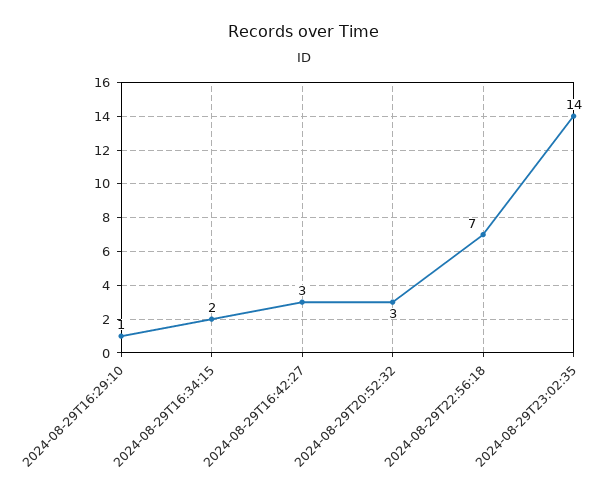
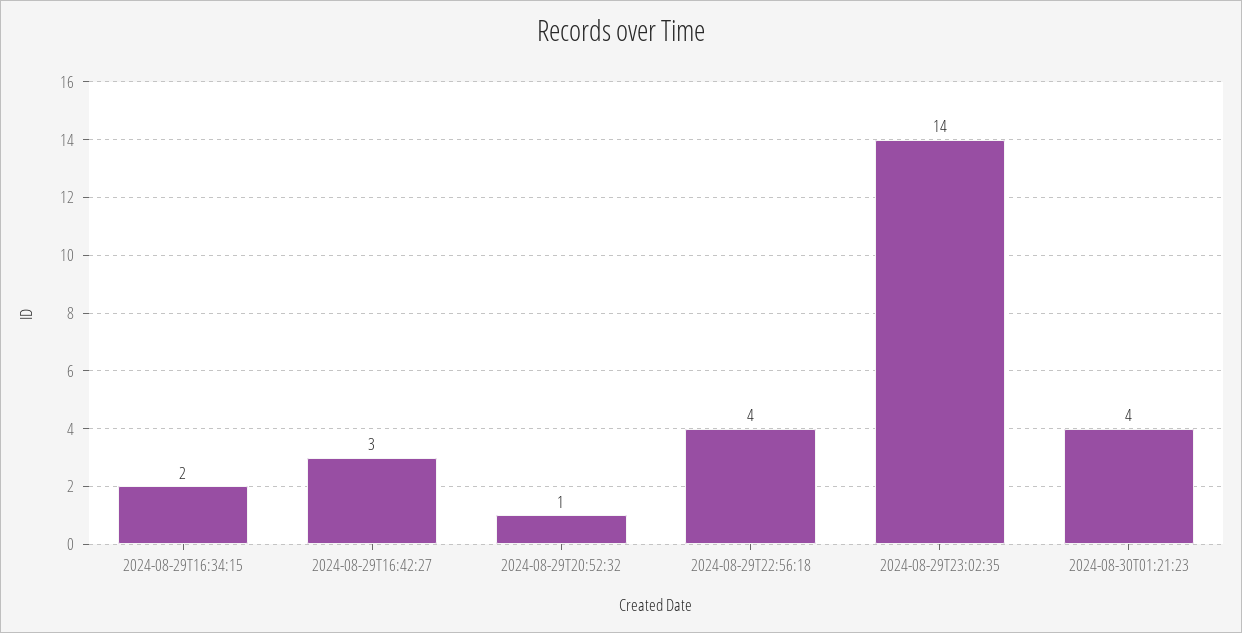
2024-08-29T16:29:10: 1 -> none
2024-08-29T20:52:32: 3 -> 1
2024-08-29T22:56:18: 7 -> 4
2024-08-30T01:21:23: none -> 4

